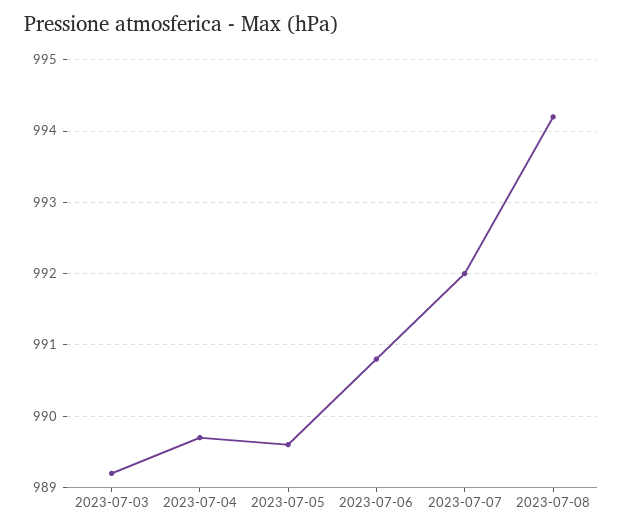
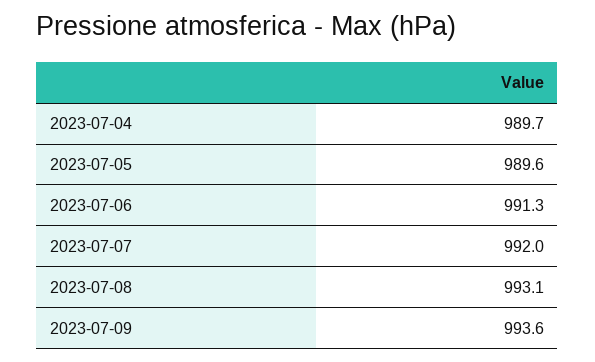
2023-07-03: 989.2 -> none
2023-07-06: 990.8 -> 991.3
2023-07-08: 994.2 -> 993.1
2023-07-09: none -> 993.6

